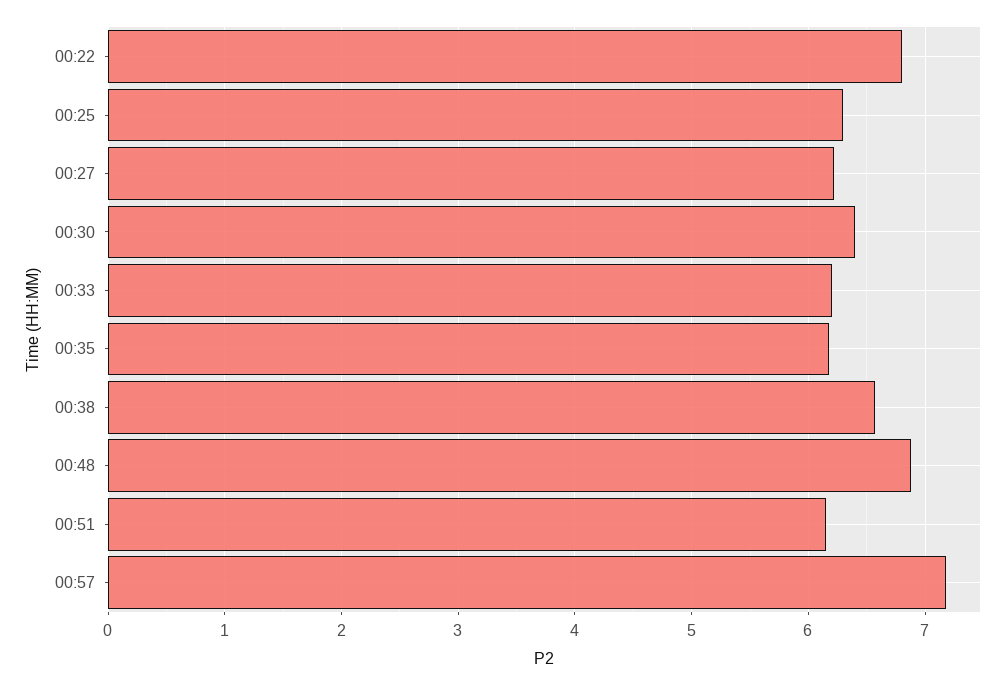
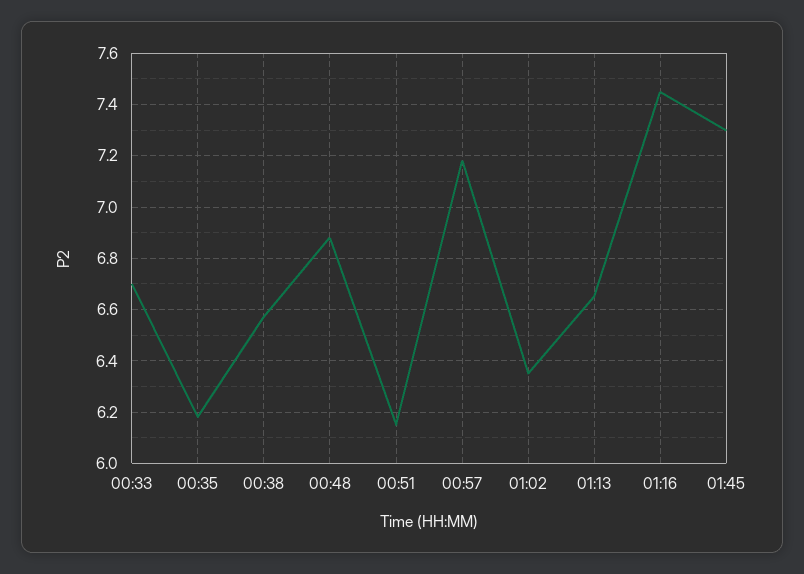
00:22: 6.8 -> none
00:25: 6.3 -> none
00:27: 6.2 -> none
00:30: 6.4 -> none
00:33: 6.2 -> 6.7
01:02: none -> 6.35
01:13: none -> 6.65
01:16: none -> 7.45
01:45: none -> 7.3

